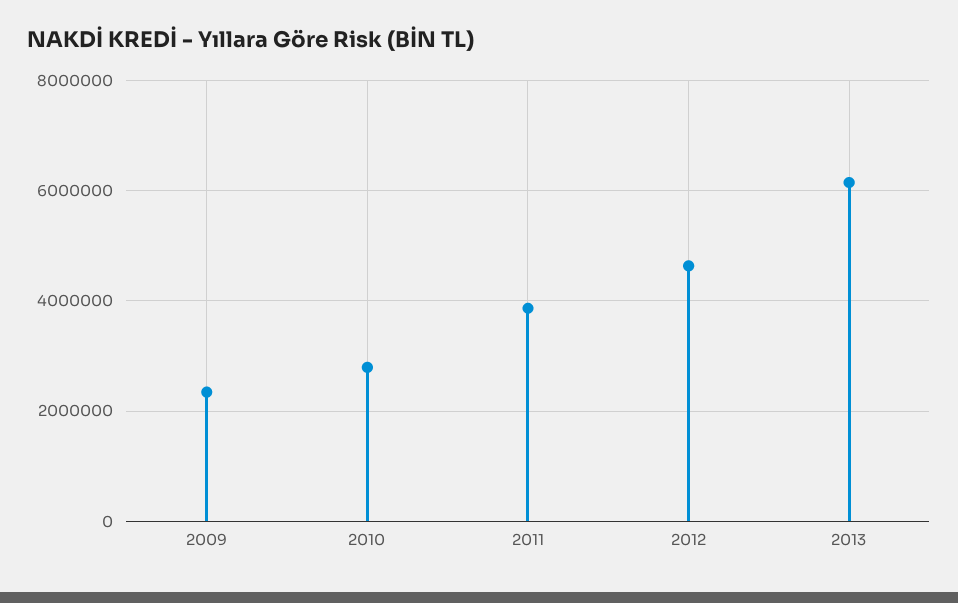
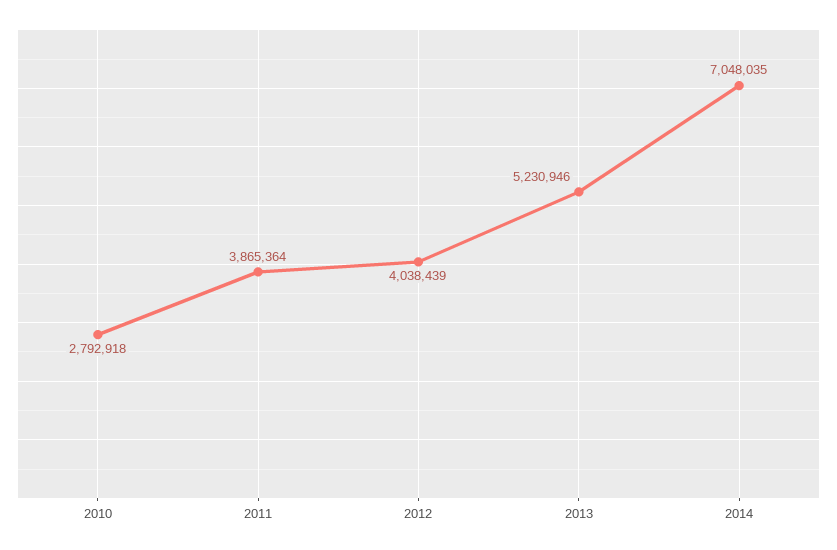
2009: 2400000 -> none
2012: 4600000 -> 4038439
2013: 6200000 -> 5230946
2014: none -> 7048035

